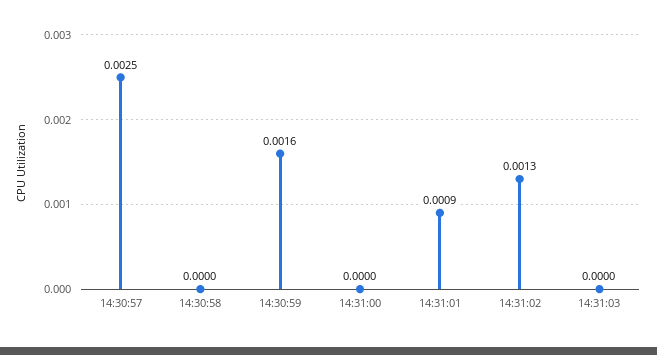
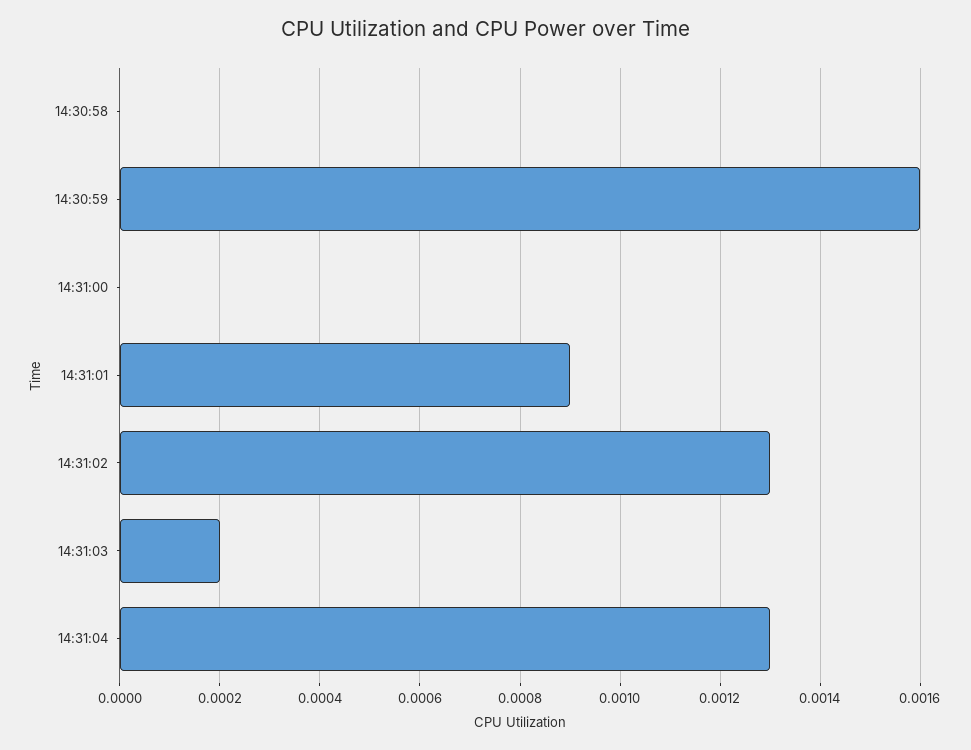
14:30:57: 0.0025 -> none
14:31:03: 0 -> 0.0002
14:31:04: none -> 0.0013

